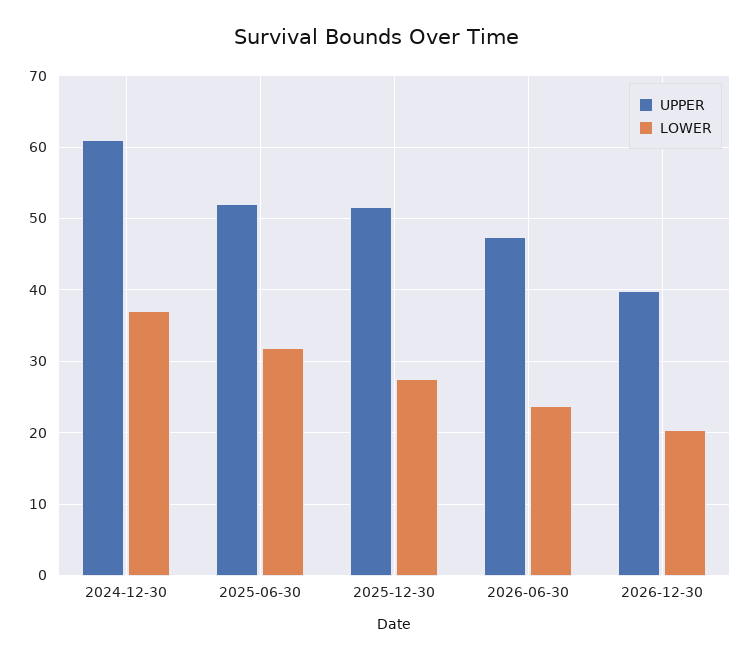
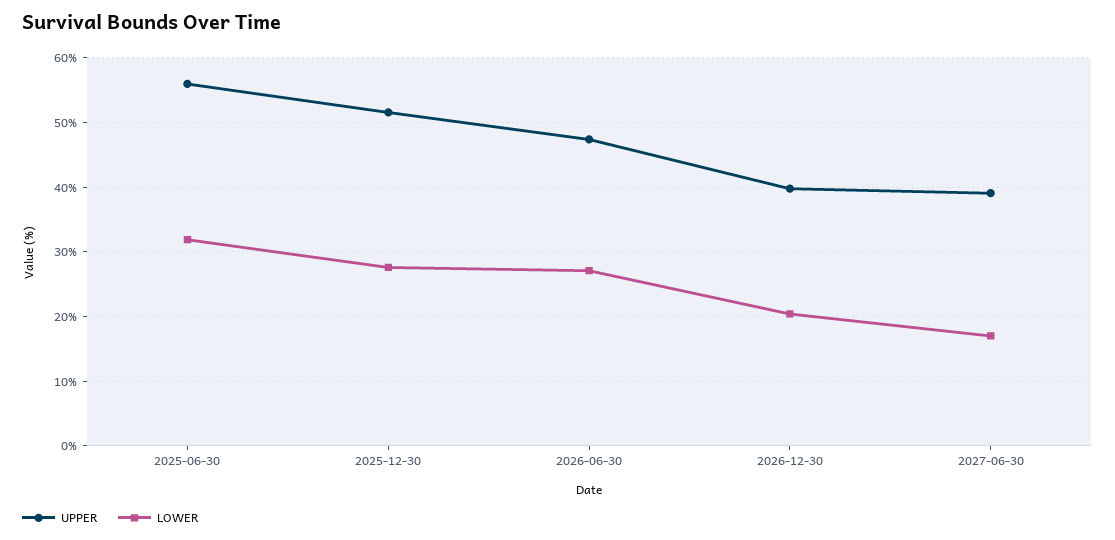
UPPER, 2024-12-30: 61 -> none
LOWER, 2024-12-30: 37 -> none
UPPER, 2025-06-30: 52 -> 56
LOWER, 2026-06-30: 24 -> 27
UPPER, 2027-06-30: none -> 39
LOWER, 2027-06-30: none -> 17

